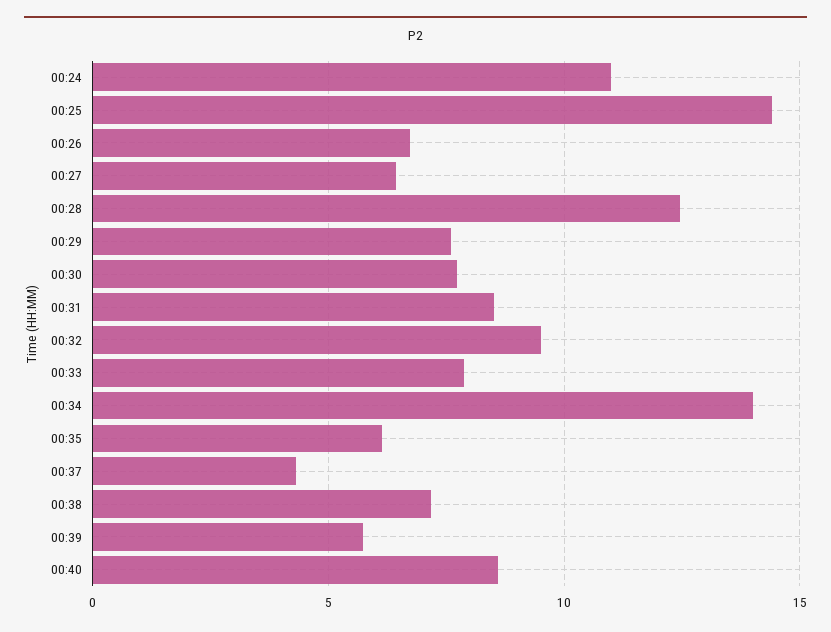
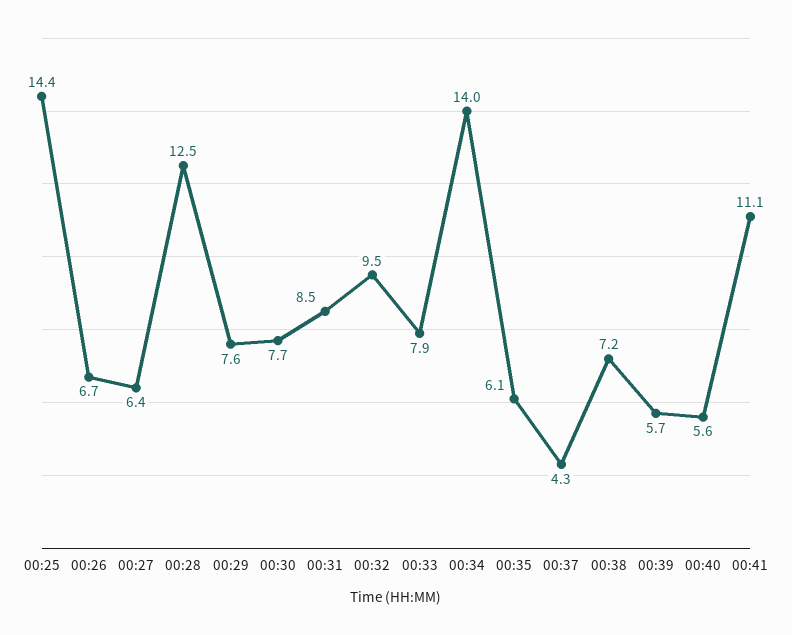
00:24: 11 -> none
00:40: 8.5 -> 5.6
00:41: none -> 11.1

